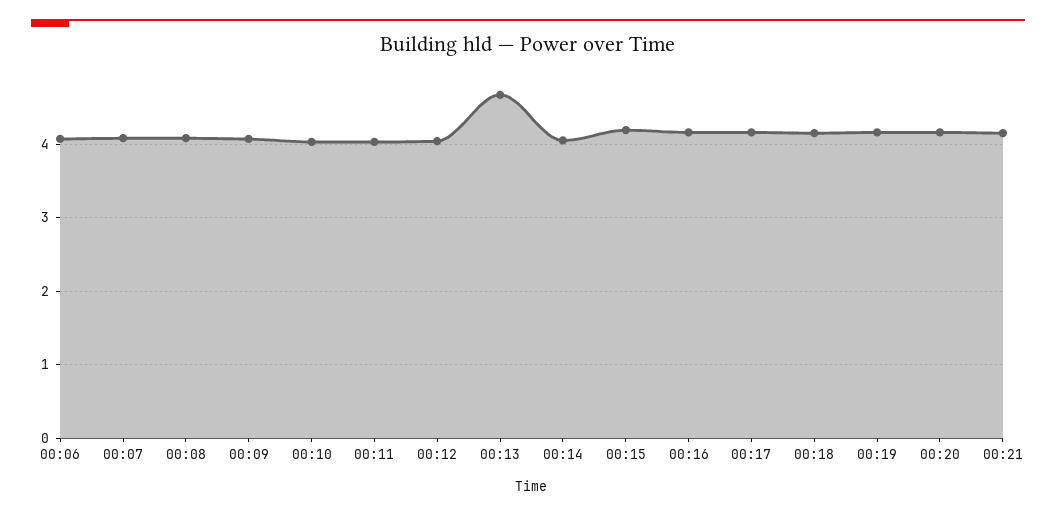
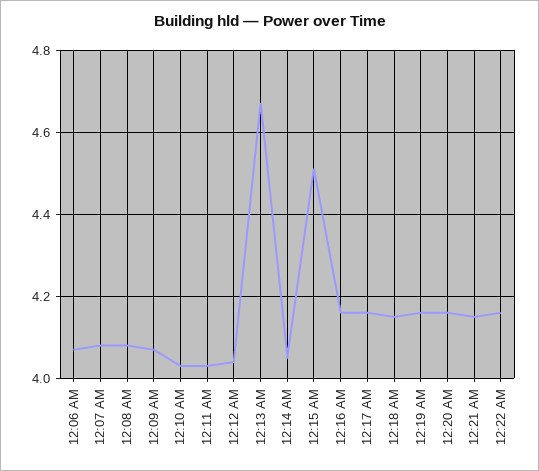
00:15: 4.2 -> 4.5
12:22 AM: none -> 4.15

